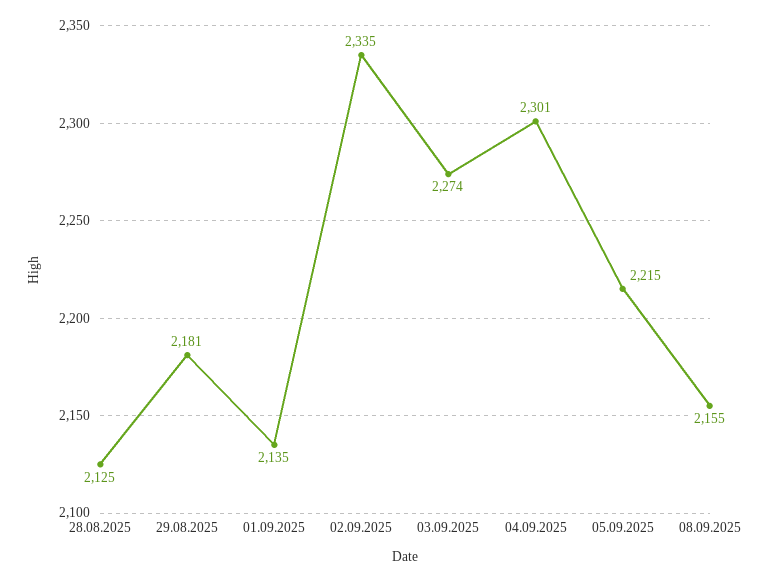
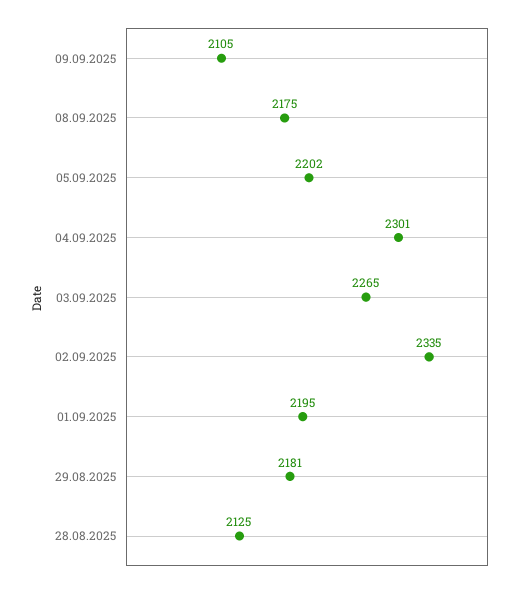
01.09.2025: 2135 -> 2195
03.09.2025: 2274 -> 2265
05.09.2025: 2215 -> 2202
08.09.2025: 2155 -> 2175
09.09.2025: none -> 2105

